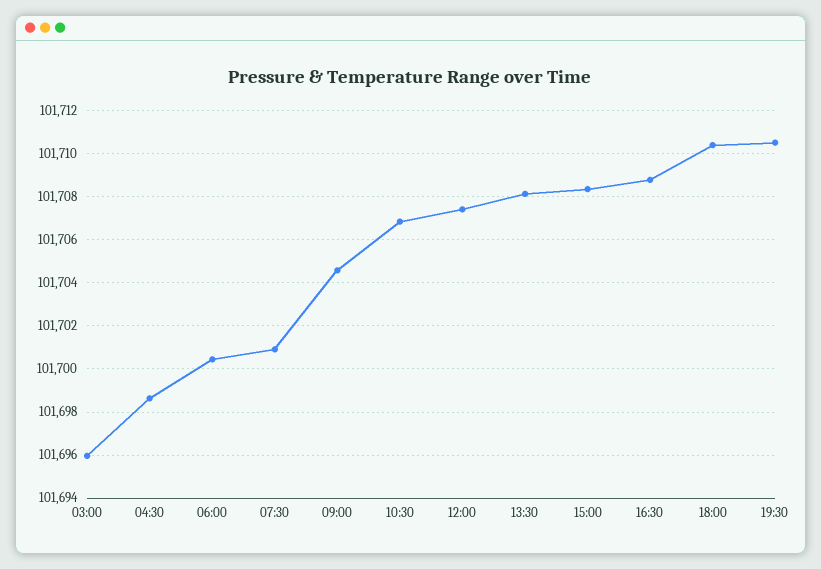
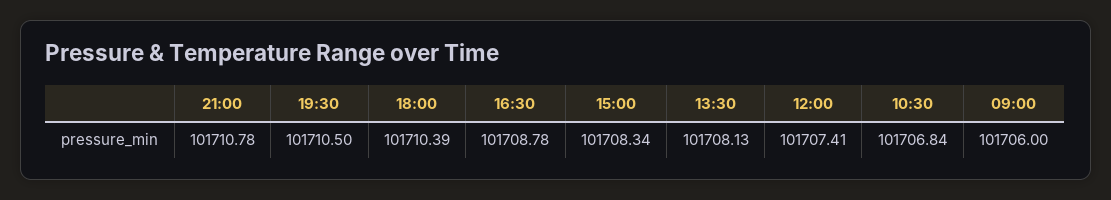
03:00: 101696 -> none
04:30: 101698.5 -> none
06:00: 101700.5 -> none
07:30: 101701 -> none
09:00: 101704.5 -> 101706
21:00: none -> 101710.78

